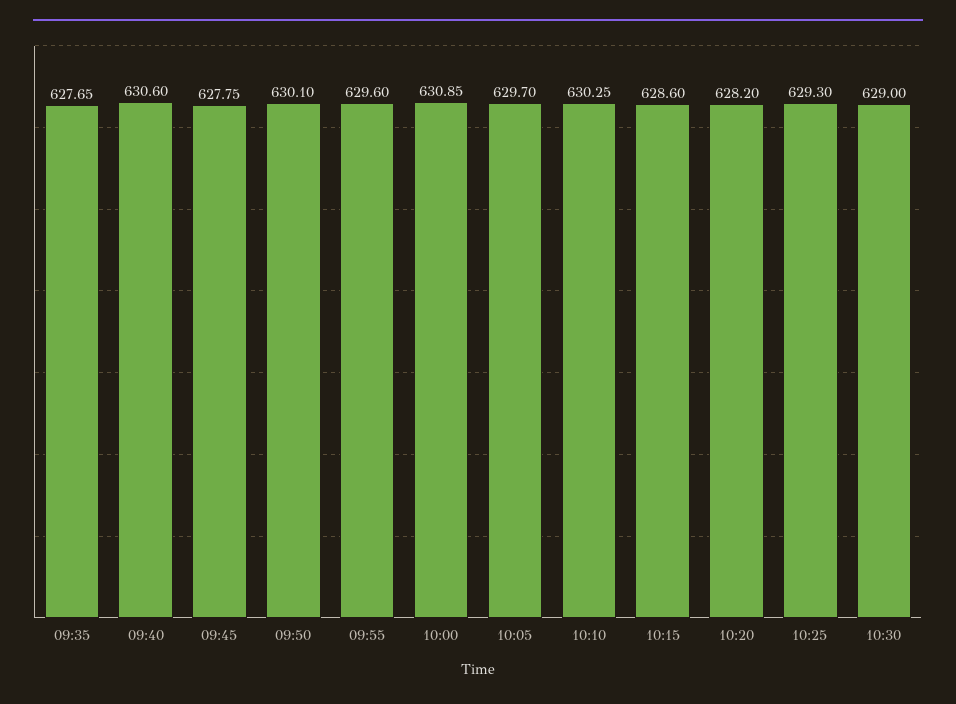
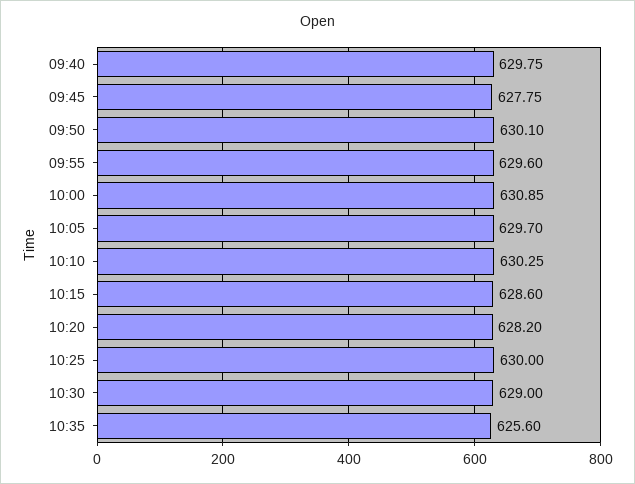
09:35: 627.65 -> none
09:40: 630.6 -> 629.75
10:25: 629.3 -> 630
10:35: none -> 625.6

